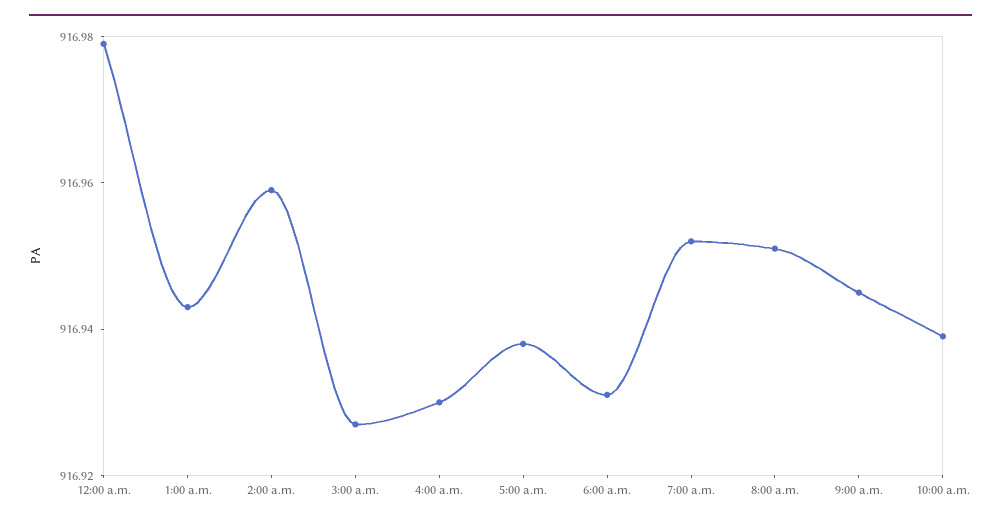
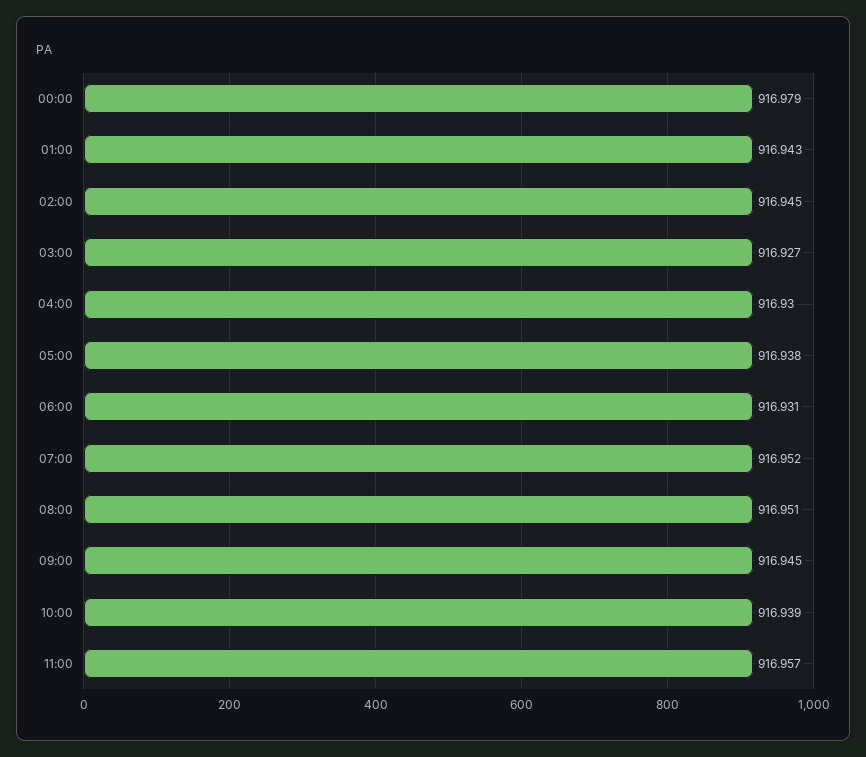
2:00 a.m.: 916.96 -> 916.945
11:00: none -> 916.957

